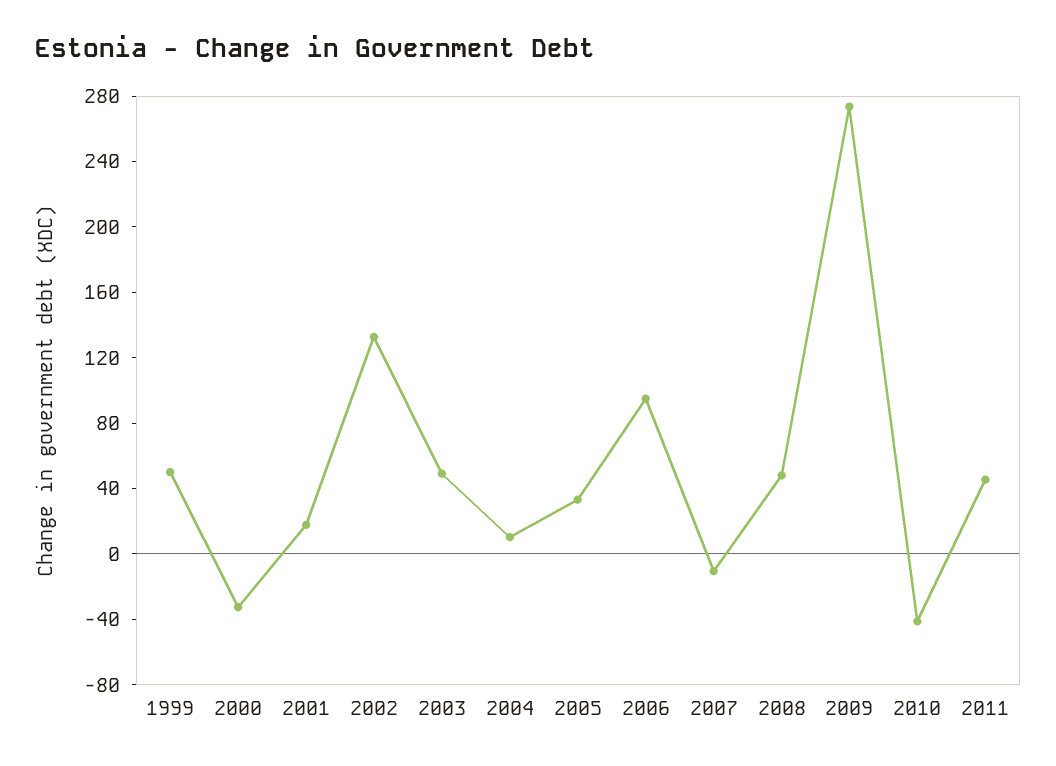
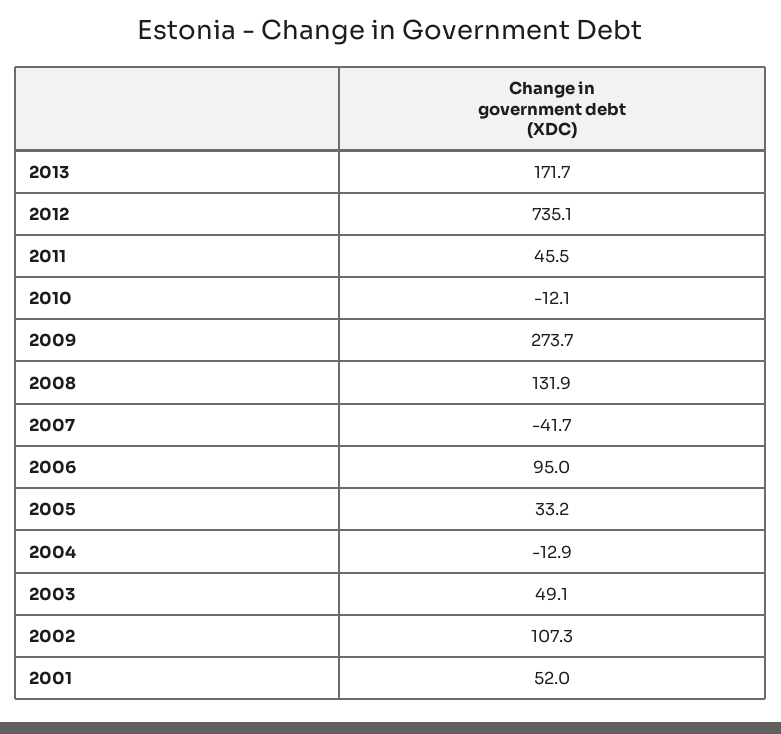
1999: 50 -> none
2000: -30 -> none
2001: 20 -> 52
2002: 130 -> 107.3
2004: 10 -> -12.9
2007: -10 -> -41.7
2008: 50 -> 131.9
2010: -40 -> -12.1
2013: none -> 171.7
2012: none -> 735.1

